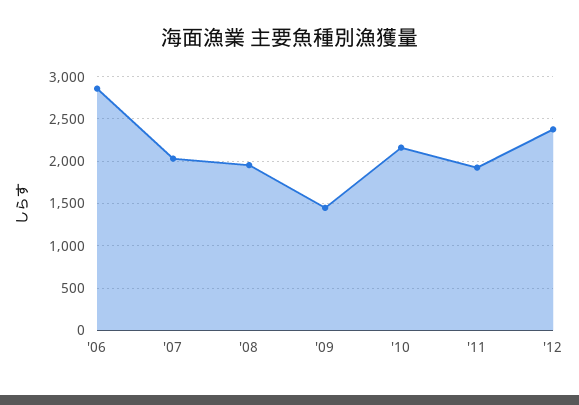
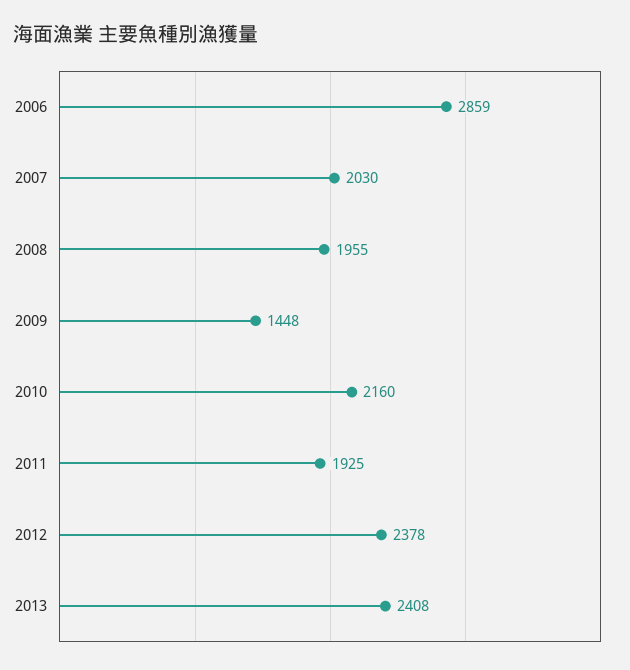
2013: none -> 2408

